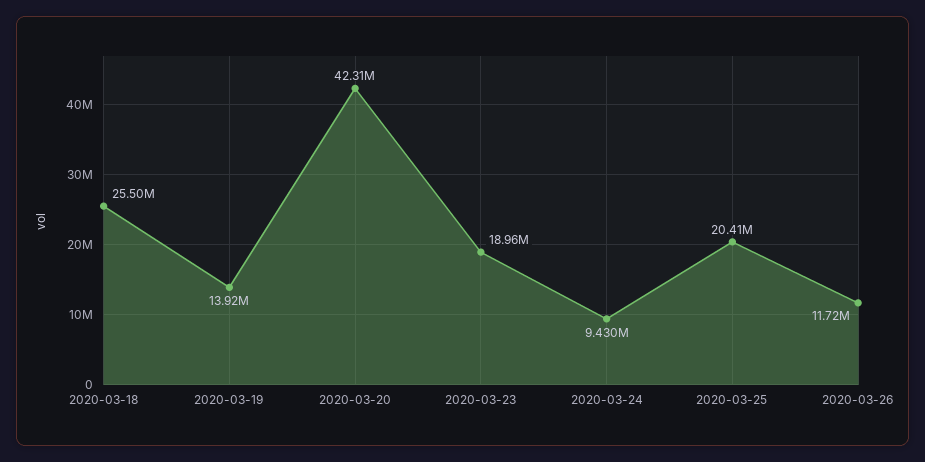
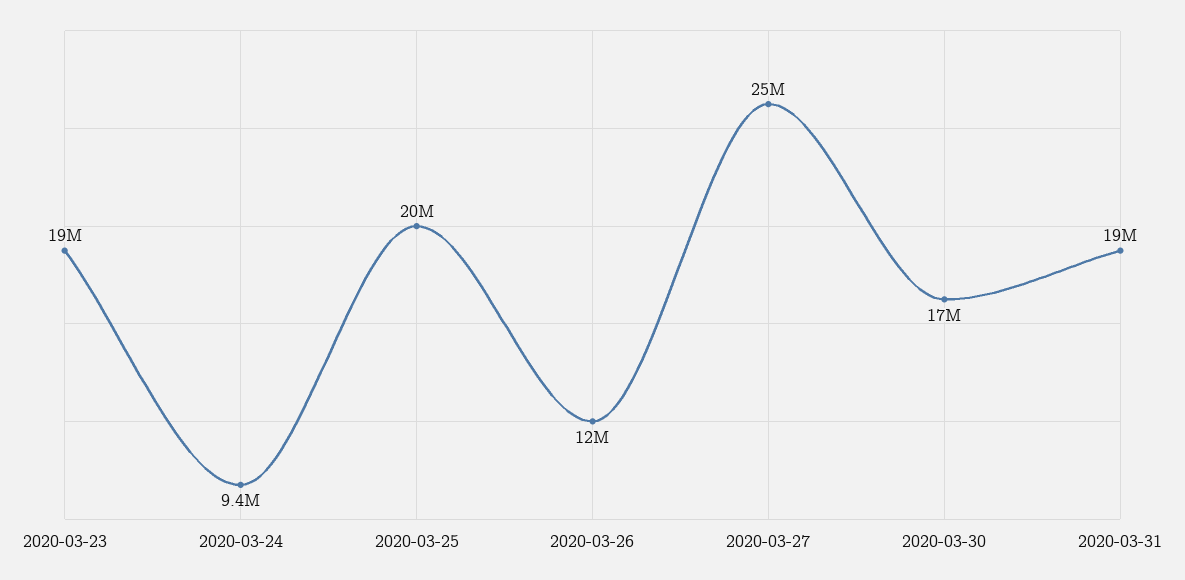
2020-03-18: 25500000 -> none
2020-03-19: 13920000 -> none
2020-03-20: 42310000 -> none
2020-03-27: none -> 25000000
2020-03-30: none -> 17000000
2020-03-31: none -> 19000000

